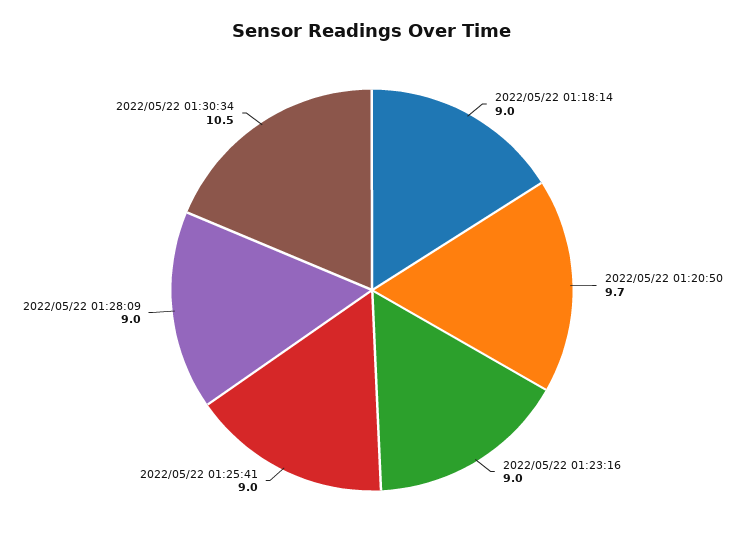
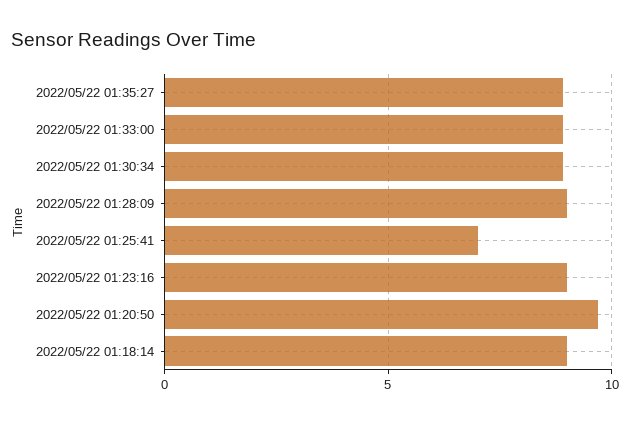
2022/05/22 01:25:41: 9 -> 7
2022/05/22 01:30:34: 10.5 -> 9
2022/05/22 01:35:27: none -> 9
2022/05/22 01:33:00: none -> 9

